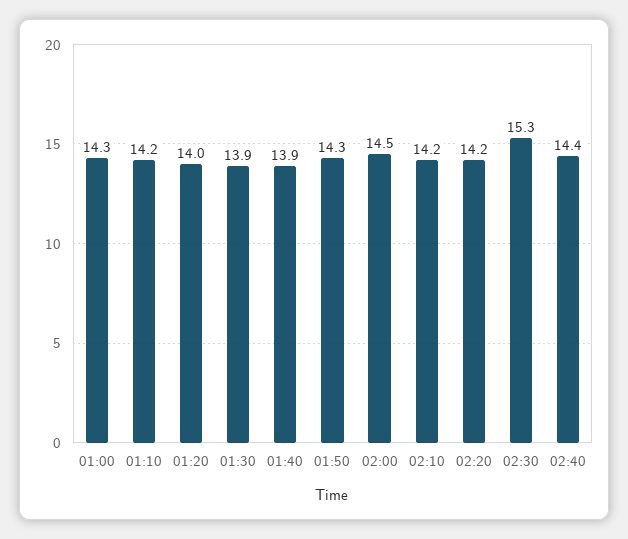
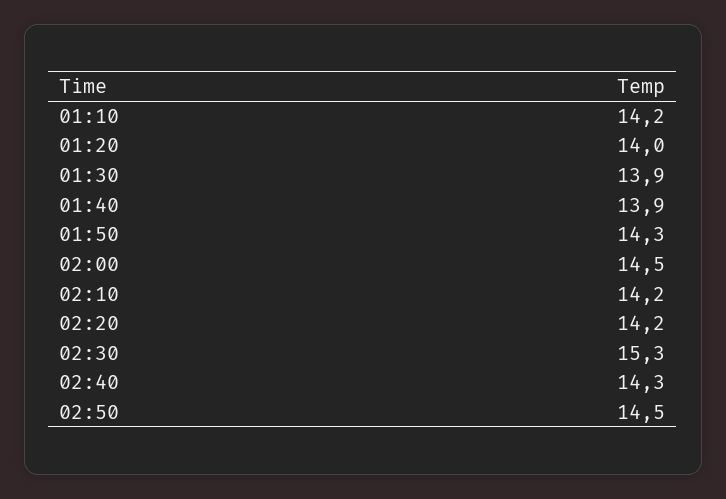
01:00: 14.3 -> none
02:40: 14.4 -> 14.3
02:50: none -> 14.5

